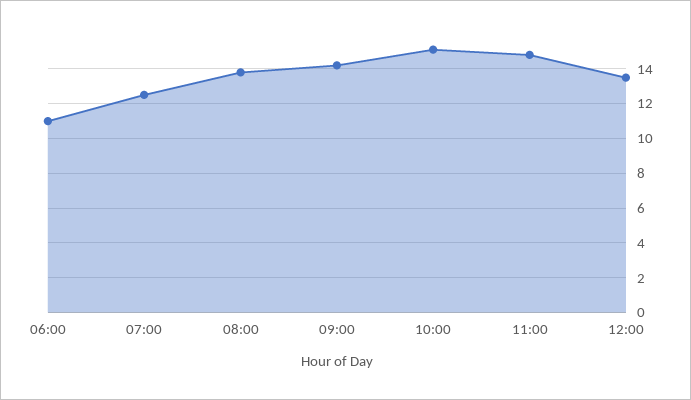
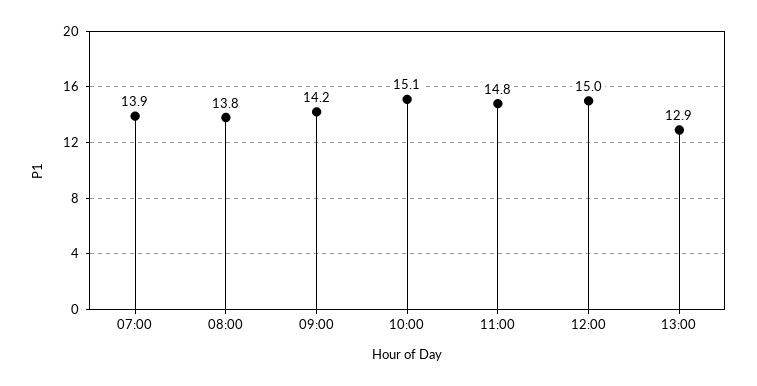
06:00: 11 -> none
07:00: 12.5 -> 13.9
12:00: 13.5 -> 15
13:00: none -> 12.9

